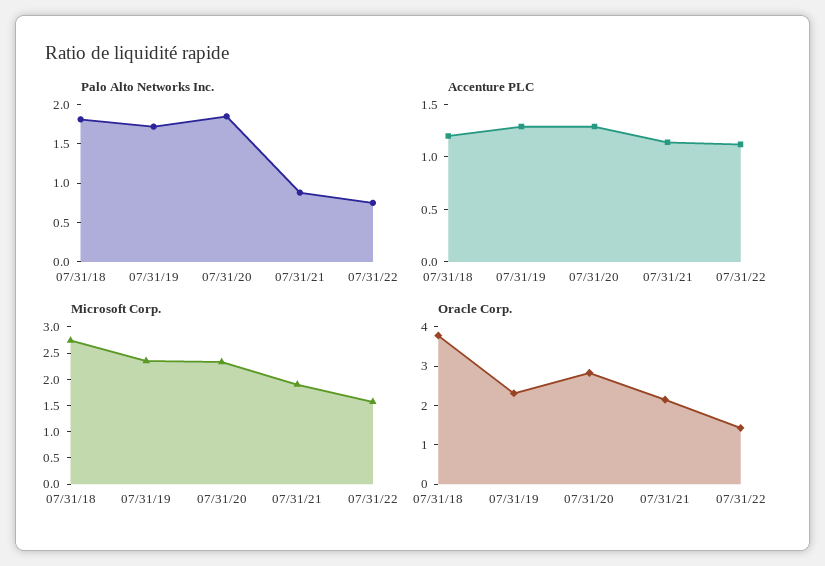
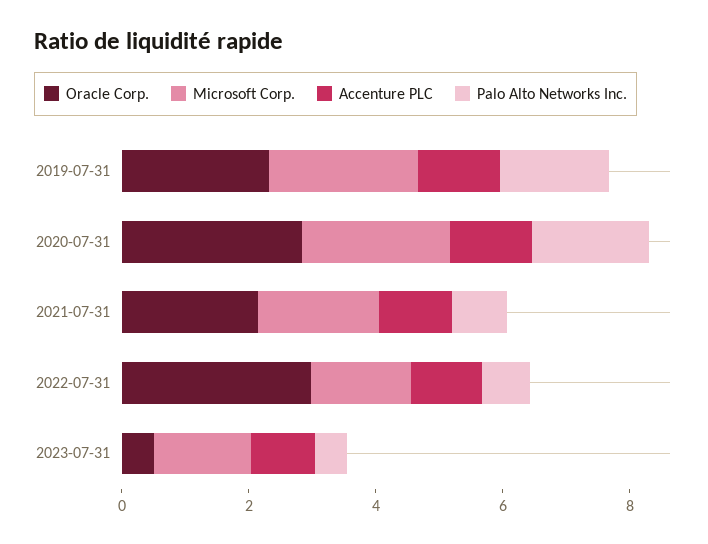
Palo Alto Networks Inc., 07/31/18: 1.75 -> none
Accenture PLC, 07/31/18: 1.2 -> none
Microsoft Corp., 07/31/18: 2.75 -> none
Oracle Corp., 07/31/18: 3.75 -> none
Oracle Corp., 07/31/22: 1.5 -> 3
Oracle Corp., 2023-07-31: none -> 0.5
Microsoft Corp., 2023-07-31: none -> 1.5
Accenture PLC, 2023-07-31: none -> 1
Palo Alto Networks Inc., 2023-07-31: none -> 0.5

